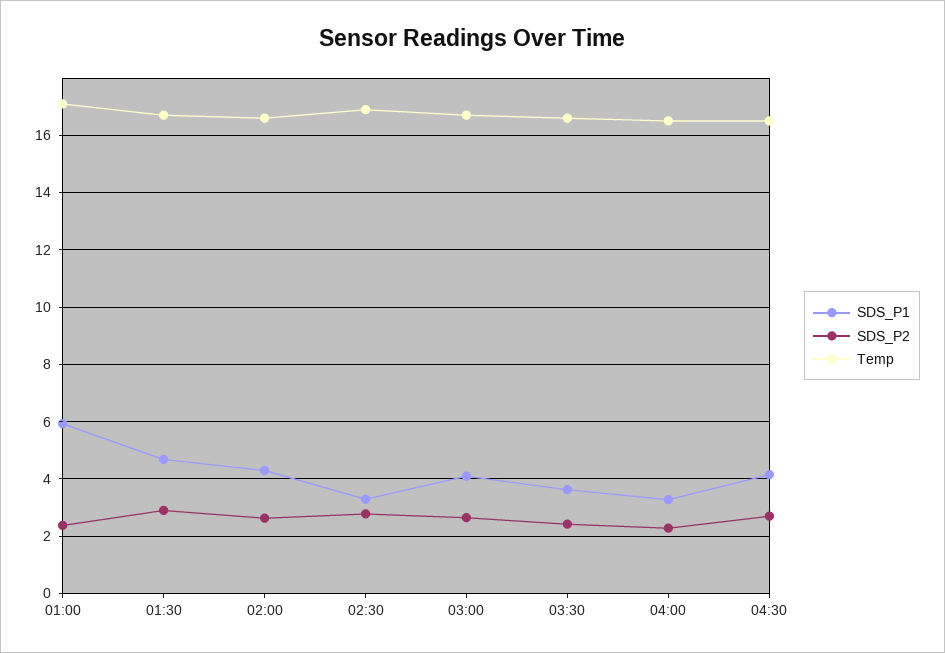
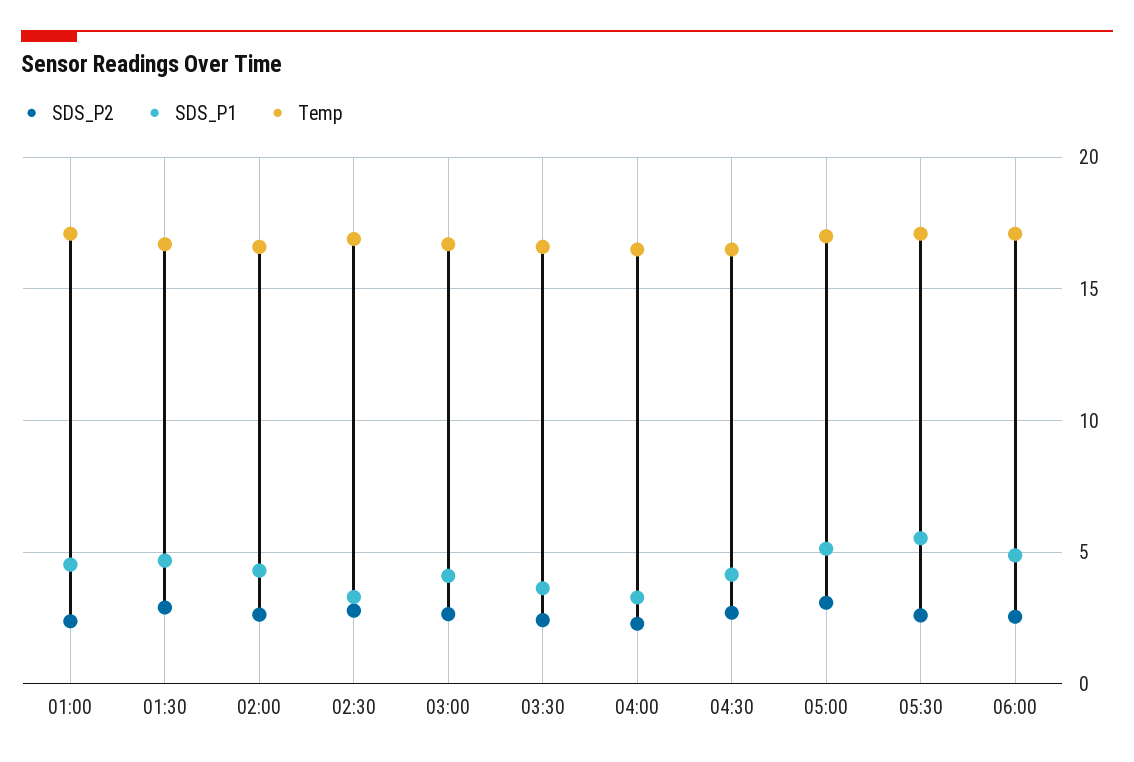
SDS_P1, 01:00: 6 -> 4.5
SDS_P2, 05:00: none -> 3
SDS_P1, 05:00: none -> 5
Temp, 05:00: none -> 17
SDS_P2, 05:30: none -> 2.5
SDS_P1, 05:30: none -> 5.5
Temp, 05:30: none -> 17
SDS_P2, 06:00: none -> 2.5
SDS_P1, 06:00: none -> 5
Temp, 06:00: none -> 17

